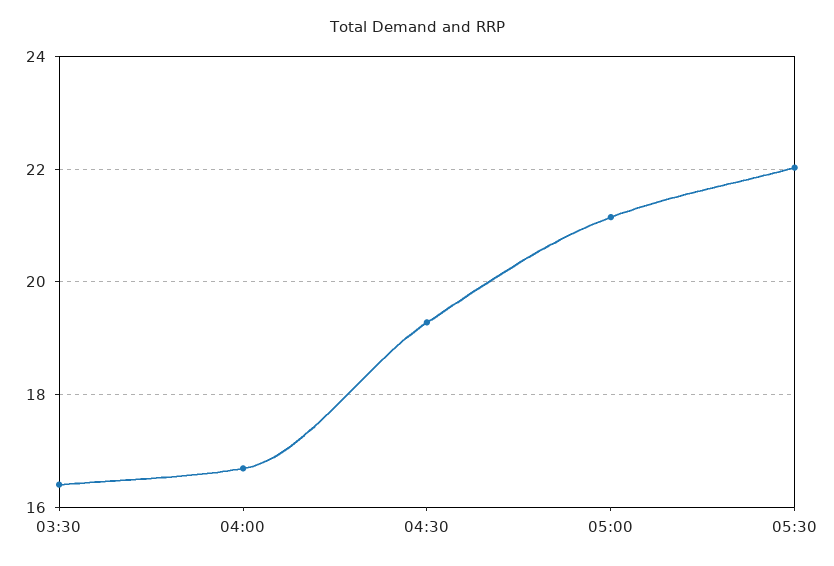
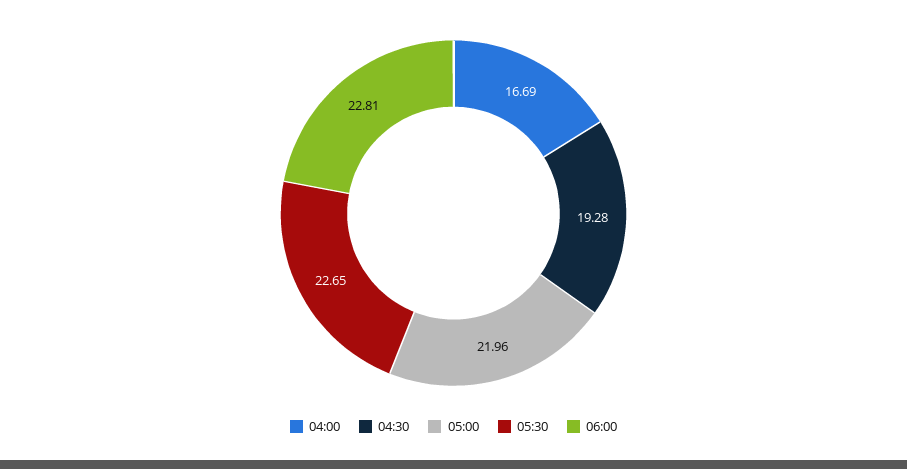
03:30: 16.4 -> none
05:00: 21.2 -> 21.96
05:30: 22 -> 22.65
06:00: none -> 22.81

